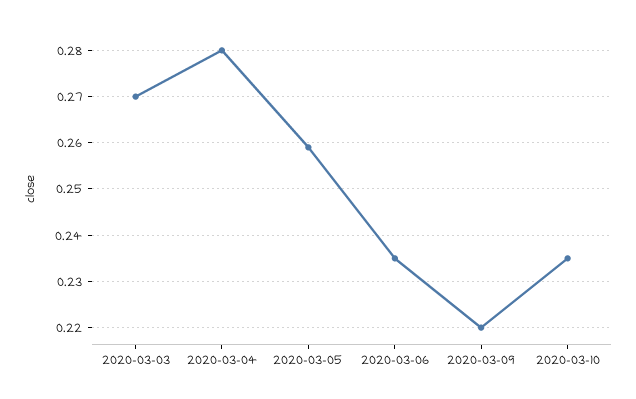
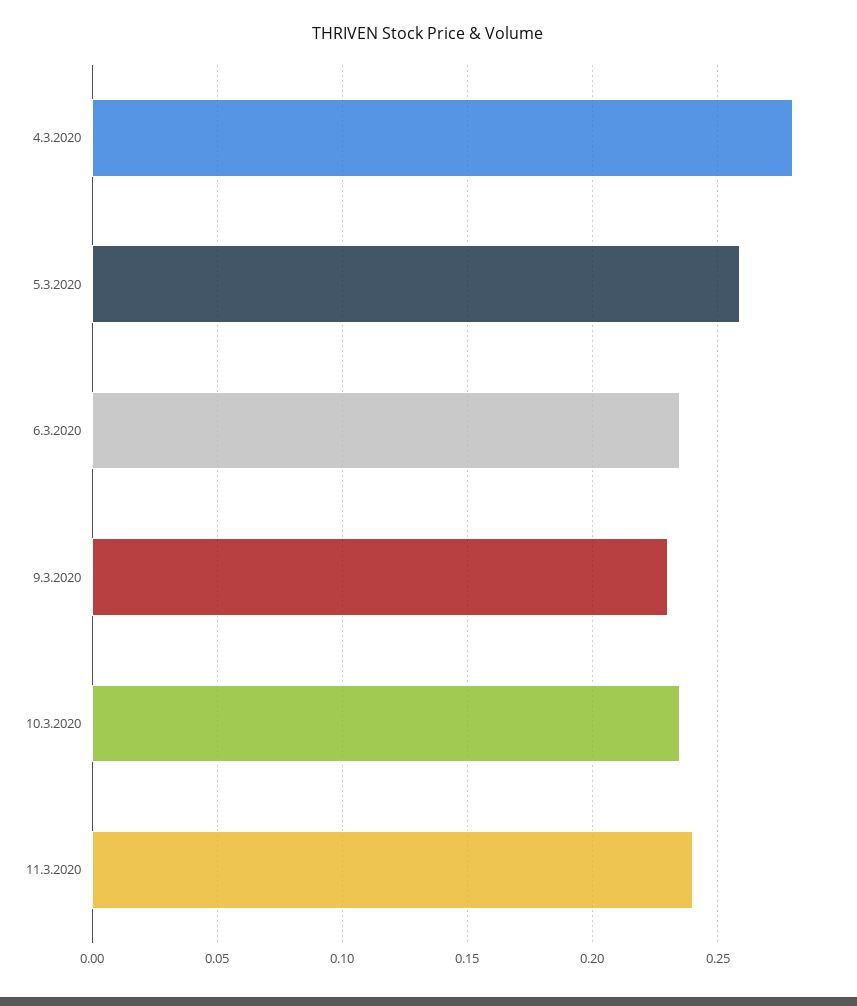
2020-03-03: 0.27 -> none
2020-03-09: 0.22 -> 0.23
11.3.2020: none -> 0.24

